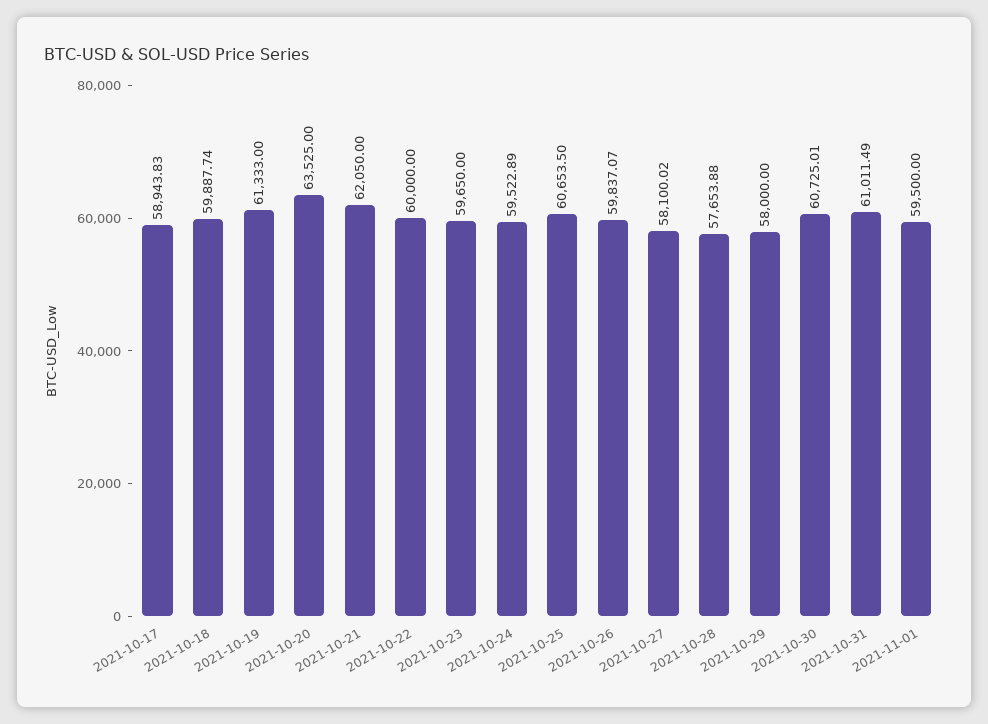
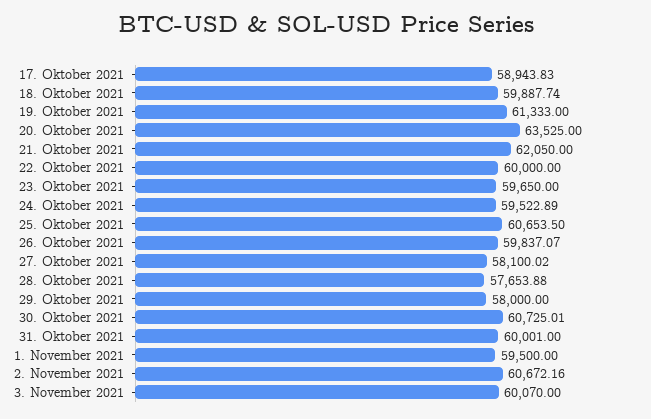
2021-10-31: 61011.49 -> 60001
2. November 2021: none -> 60672.16
3. November 2021: none -> 60070

